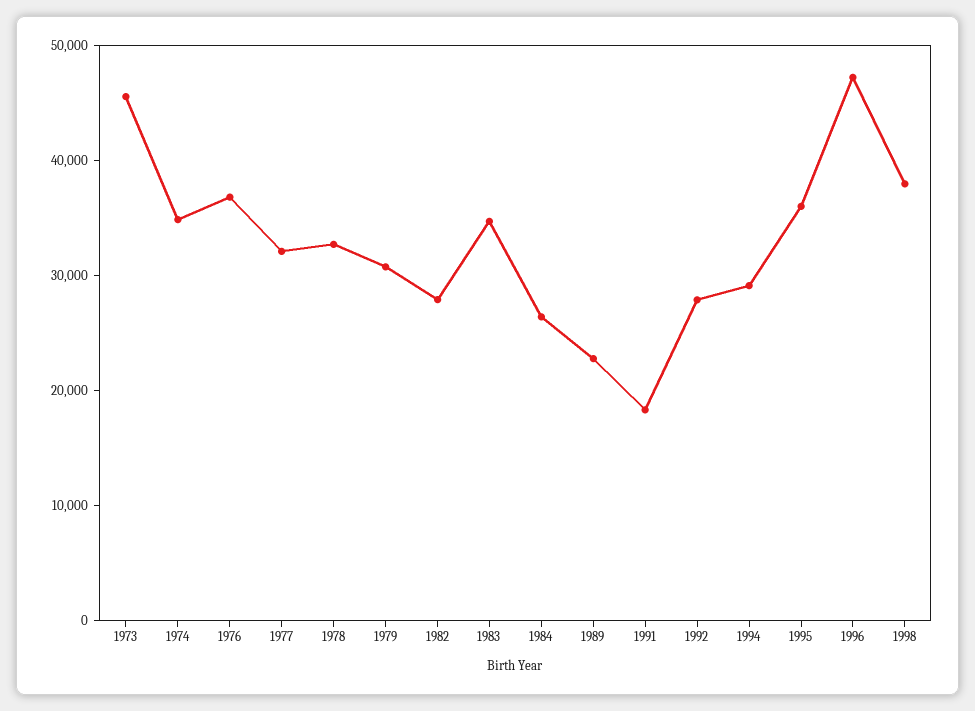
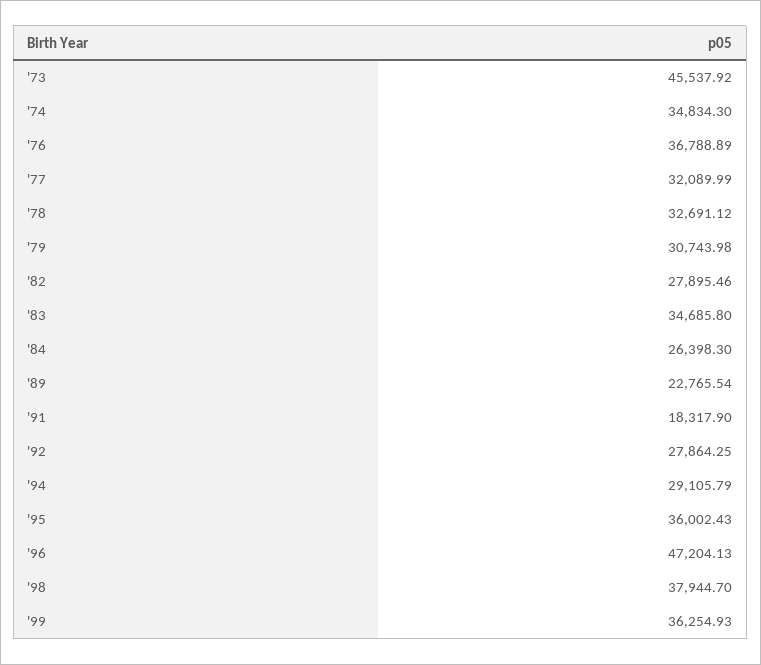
'99: none -> 36254.93

